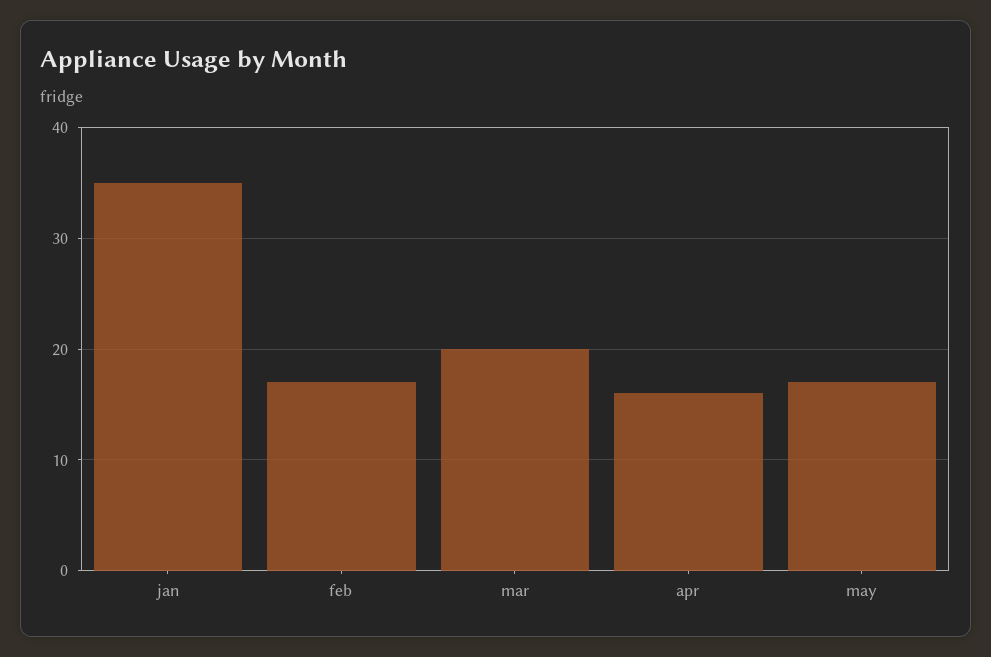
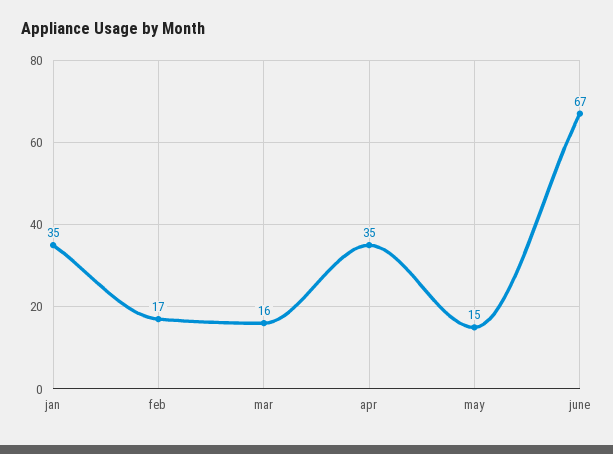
mar: 20 -> 16
apr: 16 -> 35
may: 17 -> 15
june: none -> 67

